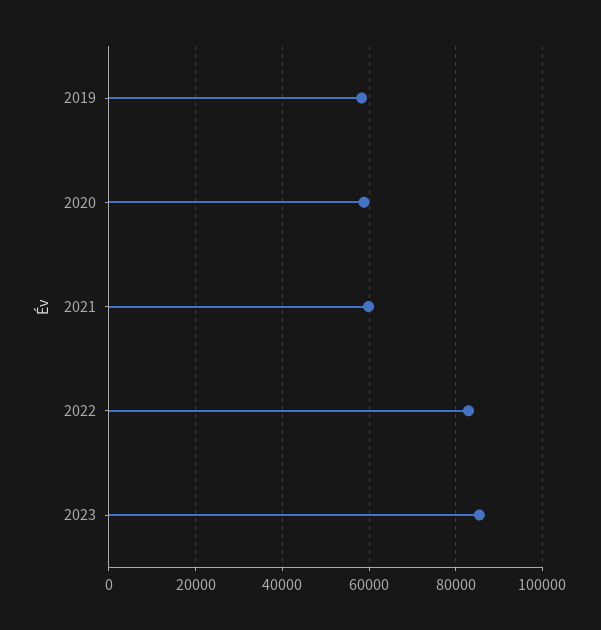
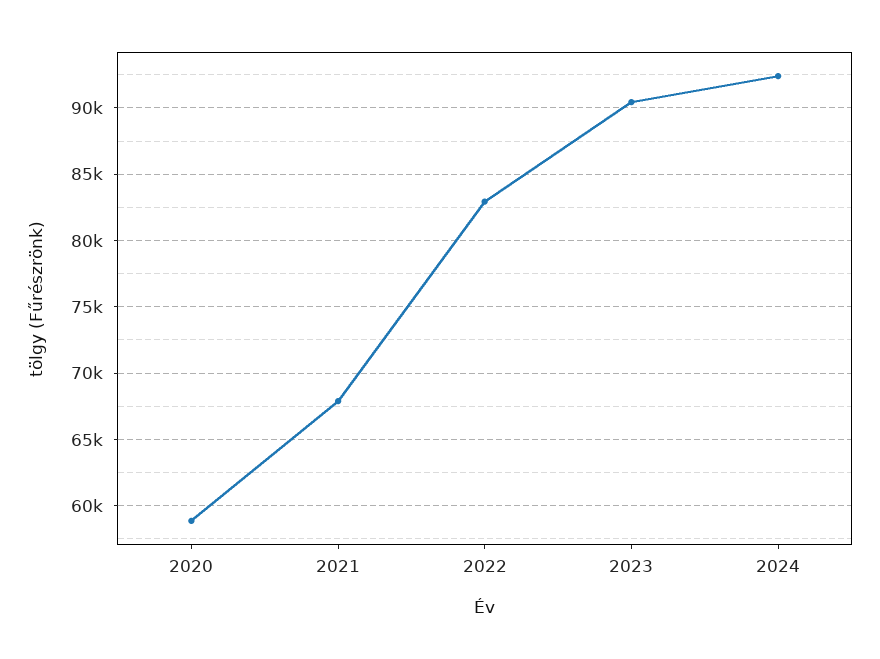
2019: 58000 -> none
2021: 60000 -> 68000
2023: 86000 -> 90500
2024: none -> 92500

